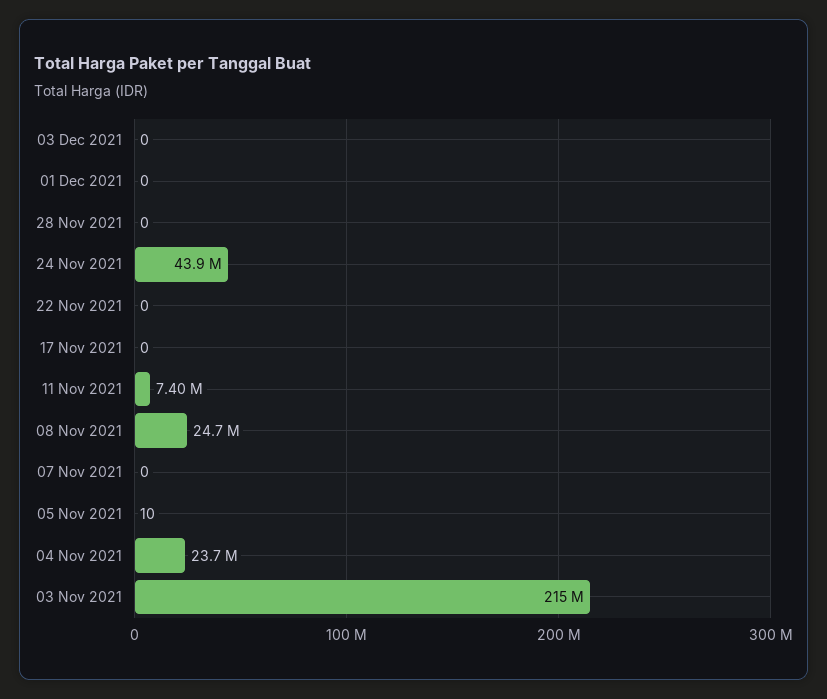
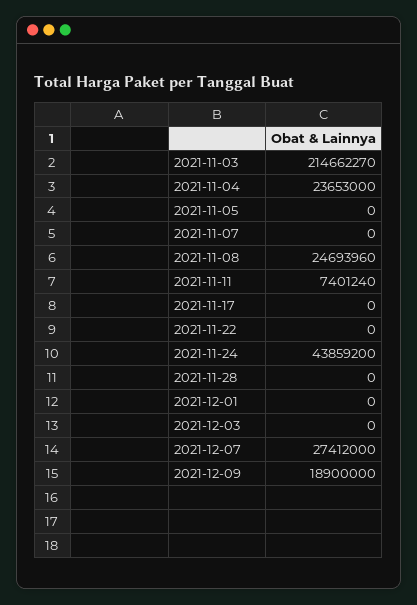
05 Nov 2021: 10 -> 0
2021-12-07: none -> 27412000
2021-12-09: none -> 18900000

